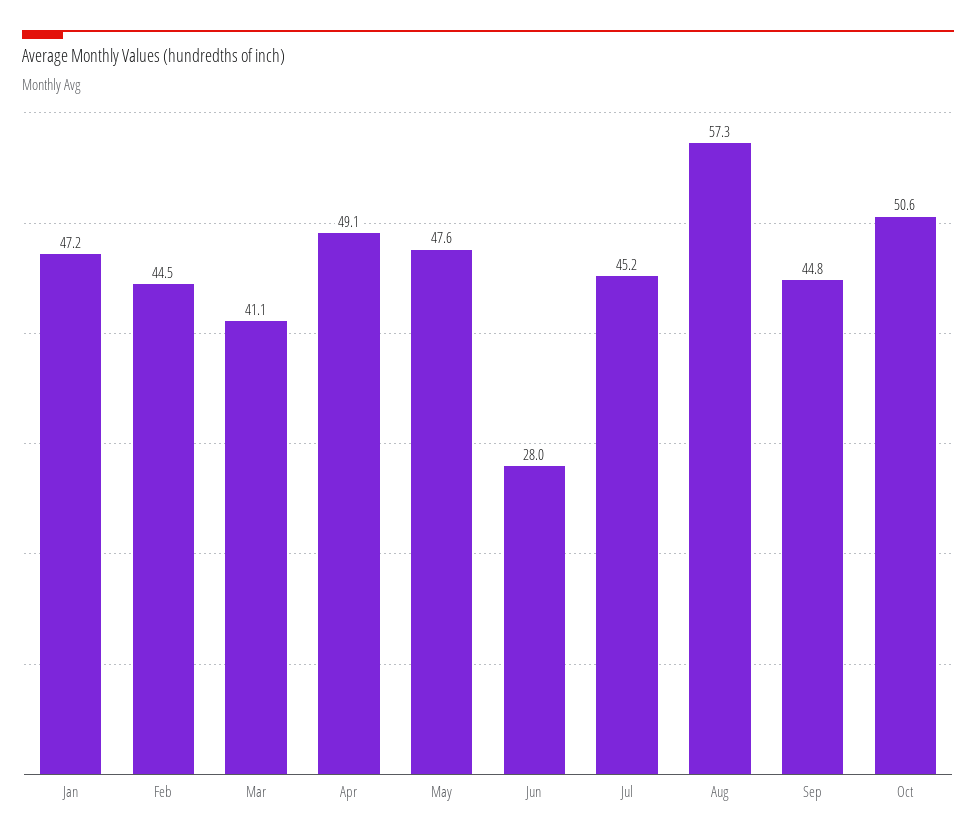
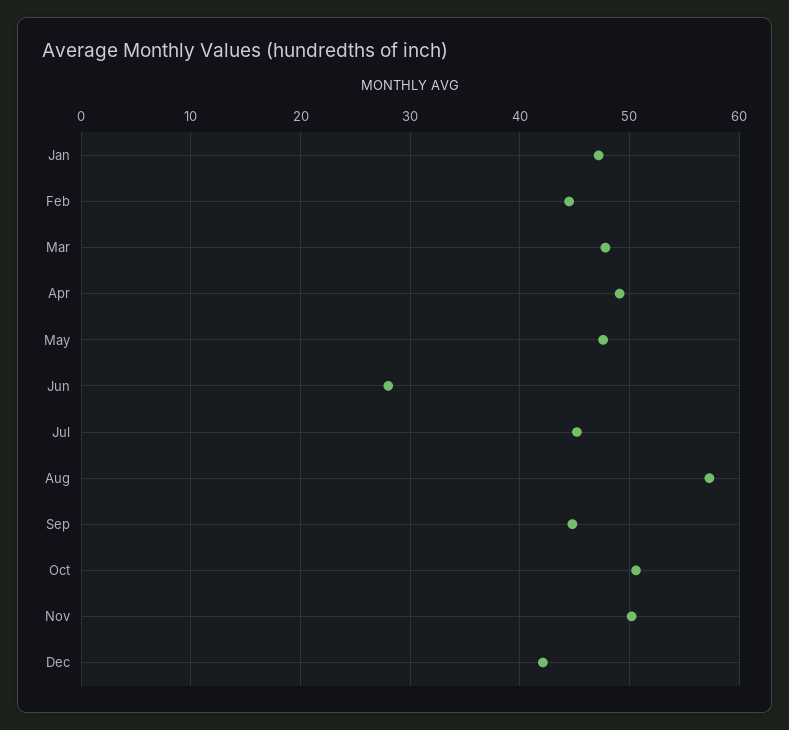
Mar: 41.1 -> 48
Nov: none -> 50
Dec: none -> 42

